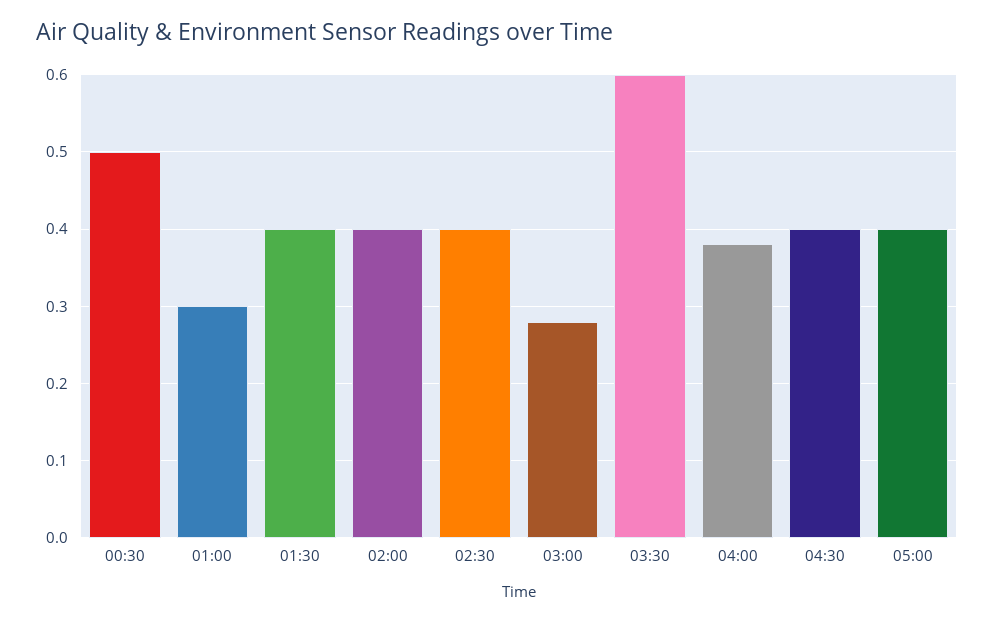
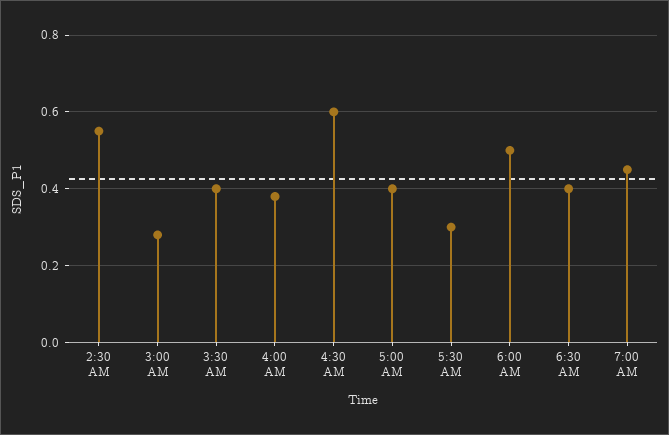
00:30: 0.5 -> none
01:00: 0.3 -> none
01:30: 0.4 -> none
02:00: 0.4 -> none
02:30: 0.4 -> 0.55
03:30: 0.6 -> 0.4
04:30: 0.4 -> 0.6
5:30 AM: none -> 0.3
6:00 AM: none -> 0.5
6:30 AM: none -> 0.4
7:00 AM: none -> 0.45

